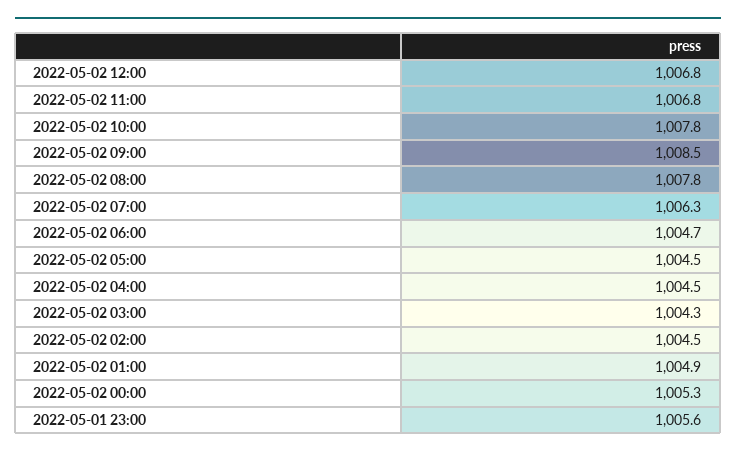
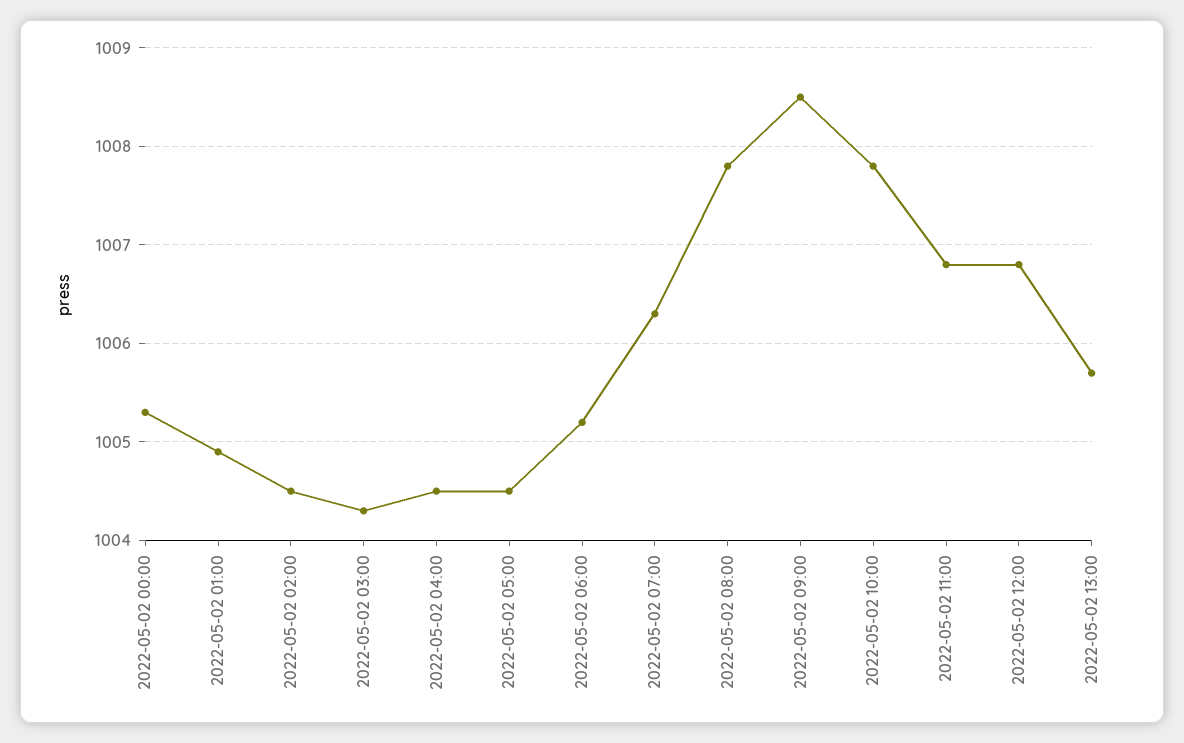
2022-05-02 06:00: 1004.7 -> 1005.2
2022-05-01 23:00: 1005.6 -> none
2022-05-02 13:00: none -> 1005.7

